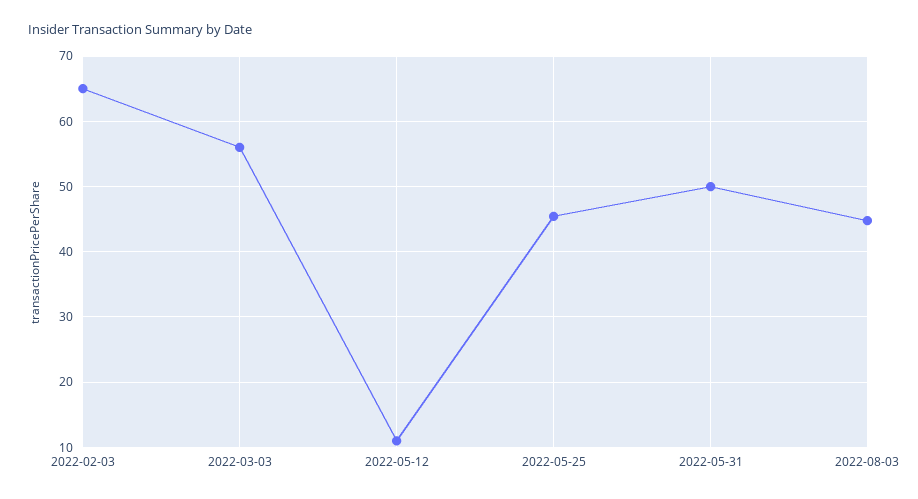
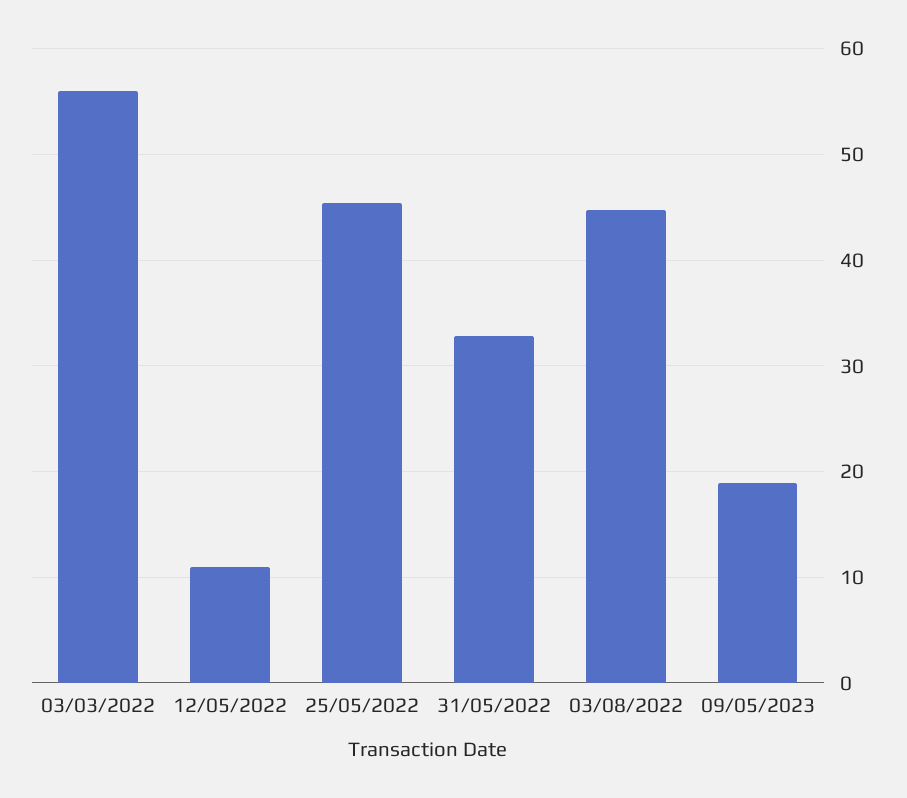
2022-02-03: 65 -> none
2022-05-31: 50 -> 33
09/05/2023: none -> 19

